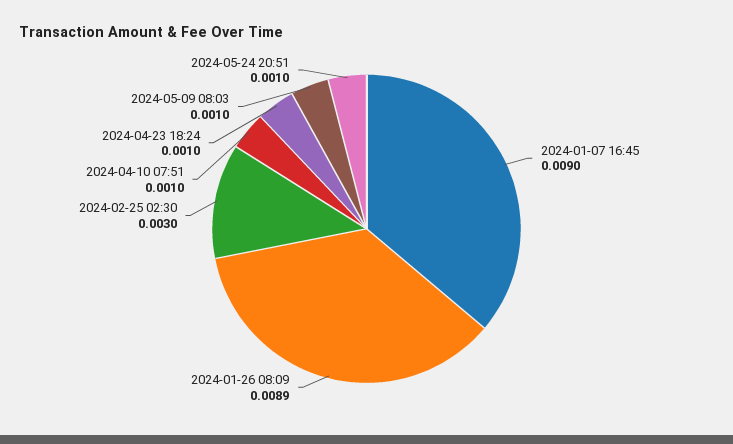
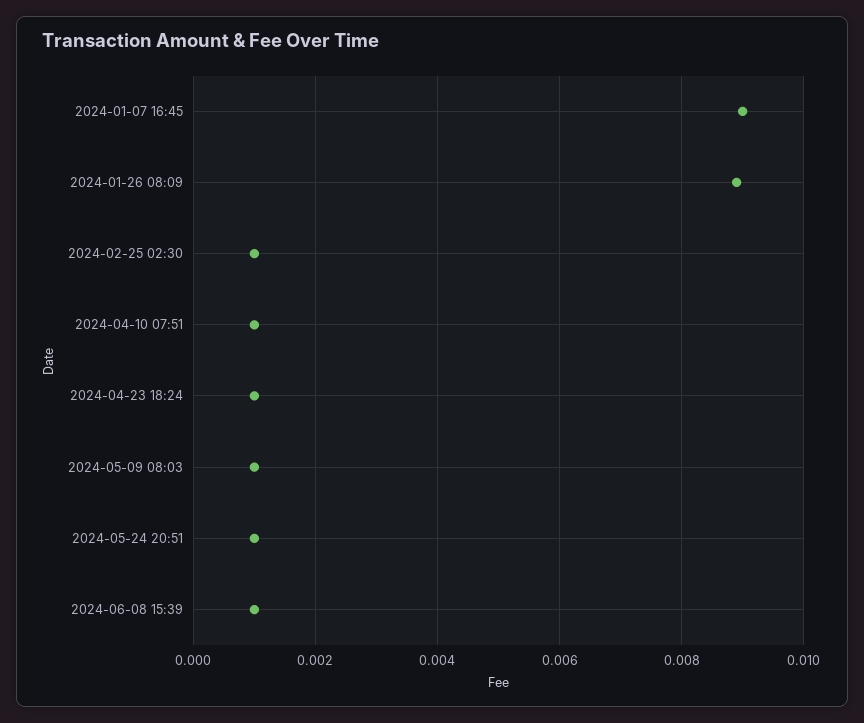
2024-02-25 02:30: 0.003 -> 0.001
2024-06-08 15:39: none -> 0.001

